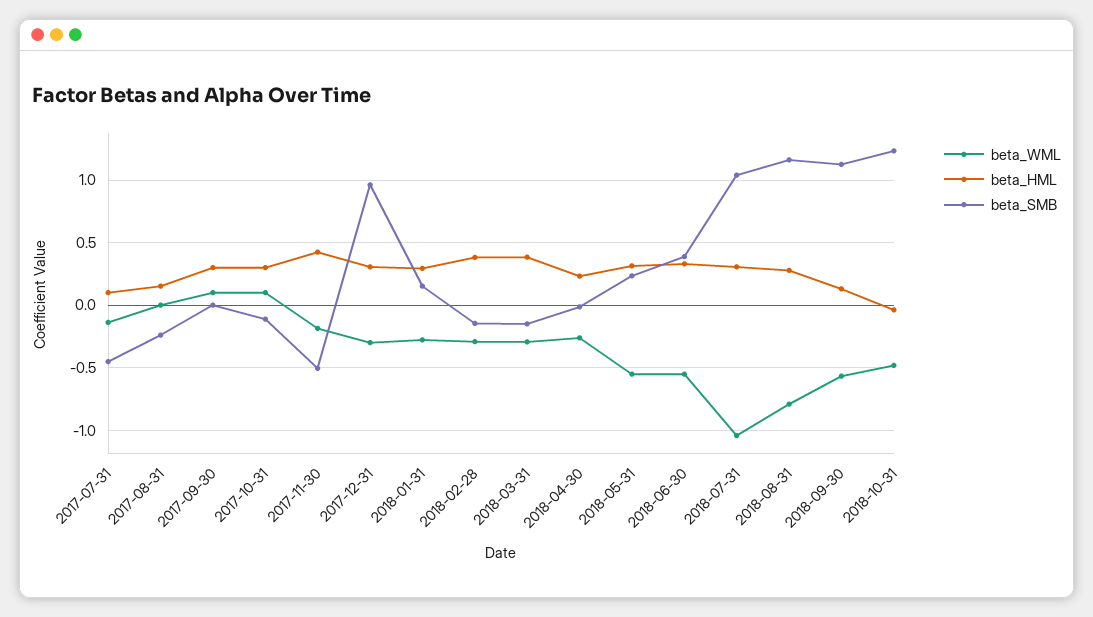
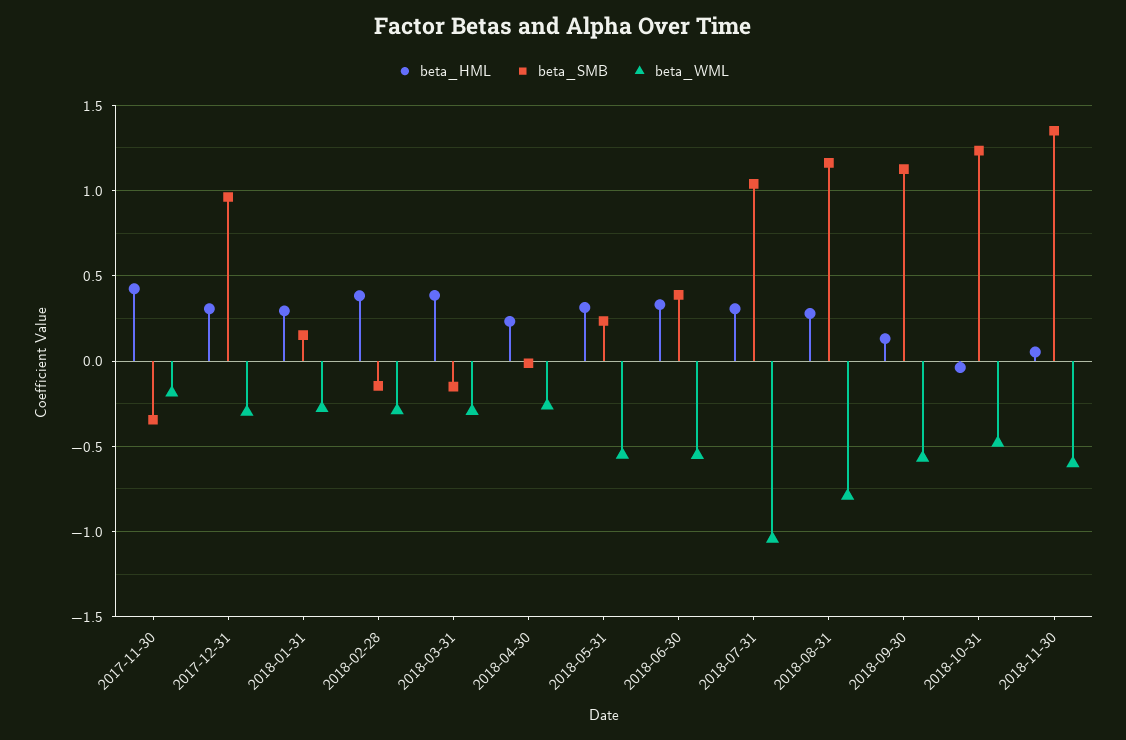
beta_WML, 2017-07-31: -0.15 -> none
beta_HML, 2017-07-31: 0.1 -> none
beta_SMB, 2017-07-31: -0.45 -> none
beta_WML, 2017-08-31: 0 -> none
beta_HML, 2017-08-31: 0.15 -> none
beta_SMB, 2017-08-31: -0.25 -> none
beta_WML, 2017-09-30: 0.1 -> none
beta_HML, 2017-09-30: 0.3 -> none
beta_SMB, 2017-09-30: 0 -> none
beta_WML, 2017-10-31: 0.1 -> none
beta_HML, 2017-10-31: 0.3 -> none
beta_SMB, 2017-10-31: -0.1 -> none
beta_SMB, 2017-11-30: -0.5 -> -0.35
beta_HML, 2018-11-30: none -> 0.05
beta_SMB, 2018-11-30: none -> 1.35
beta_WML, 2018-11-30: none -> -0.6

